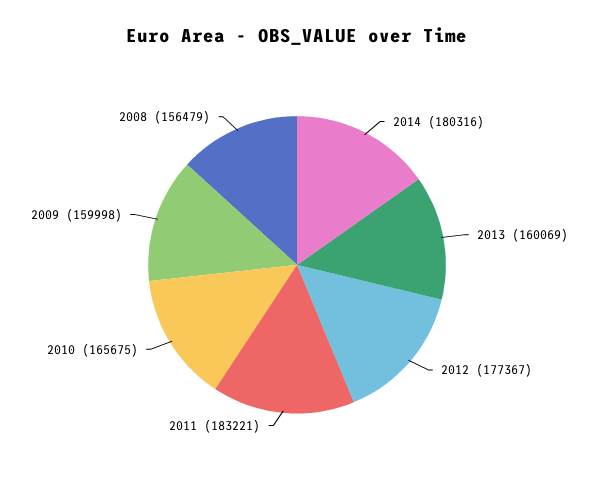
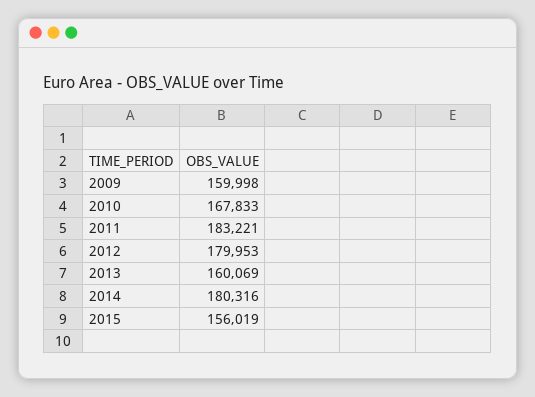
2012: 177367 -> 179953
2010: 165675 -> 167833
2008: 156479 -> none
2015: none -> 156019

